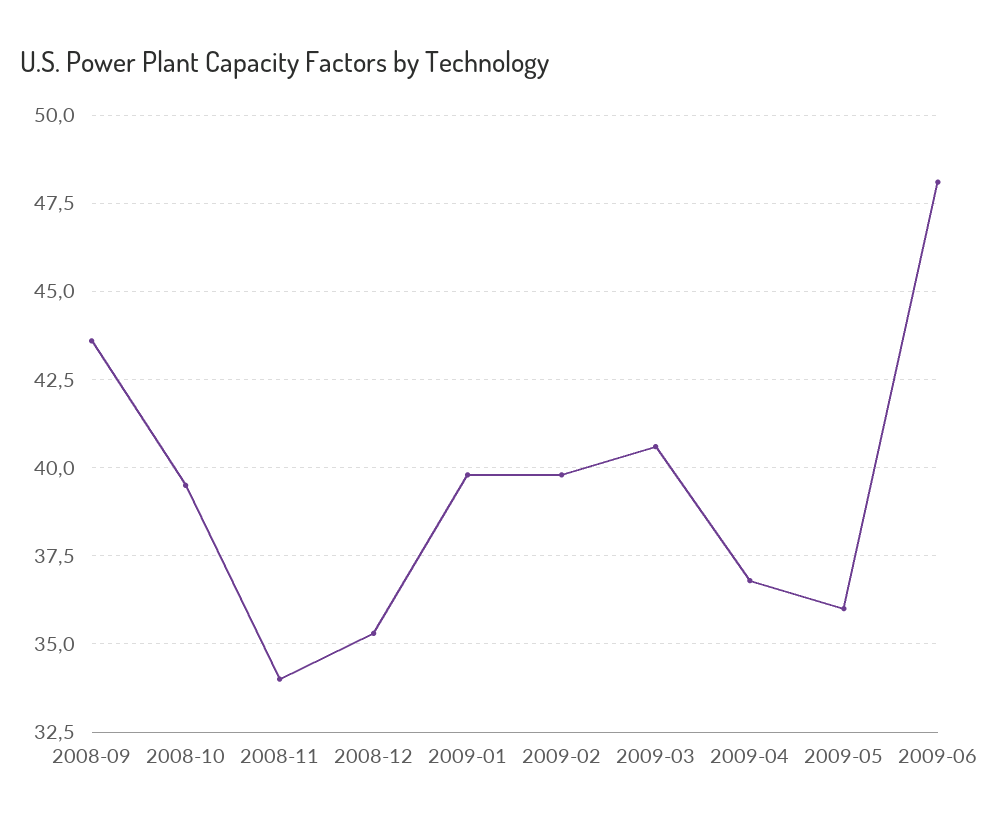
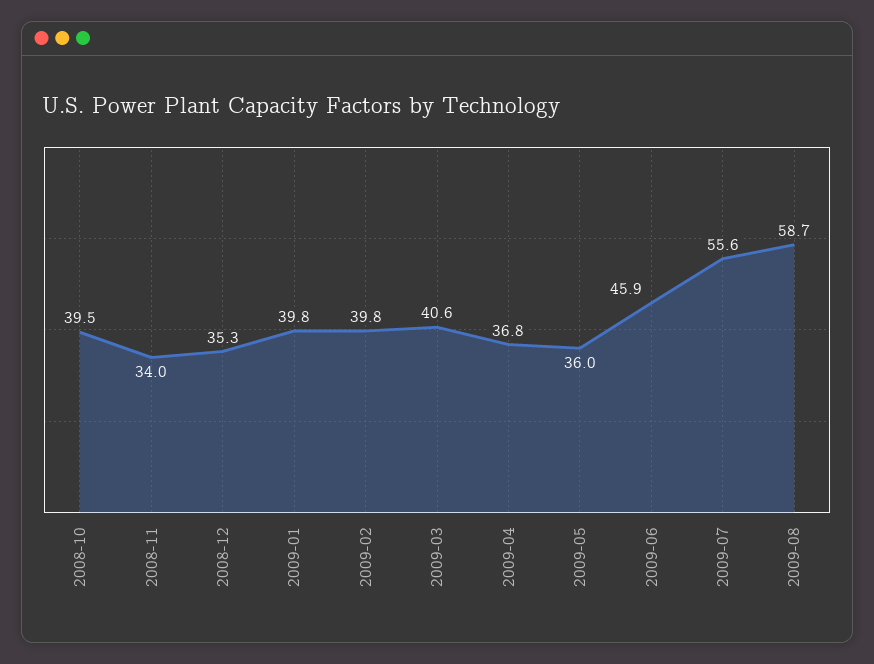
2008-09: 43.5 -> none
2009-06: 48 -> 45.9
2009-07: none -> 55.6
2009-08: none -> 58.7

